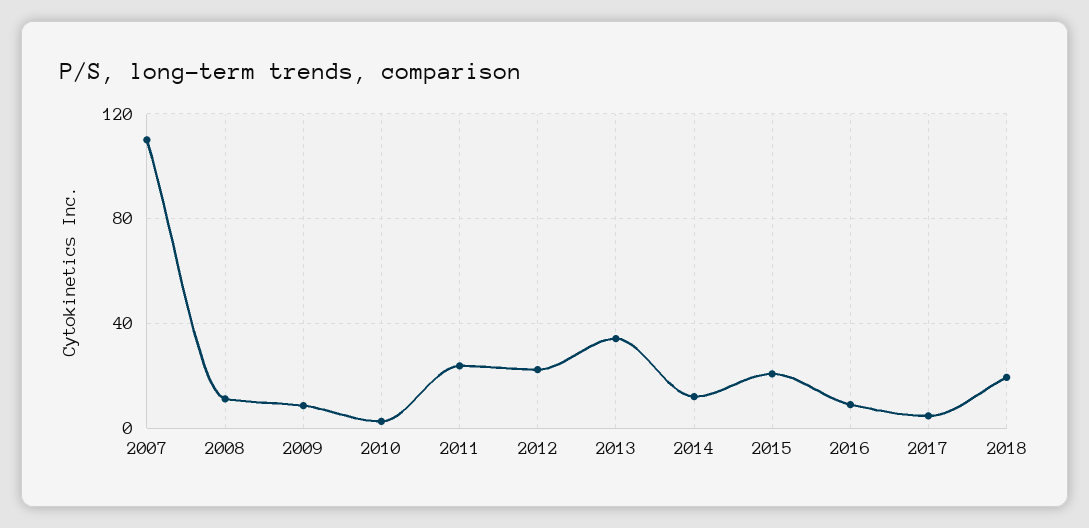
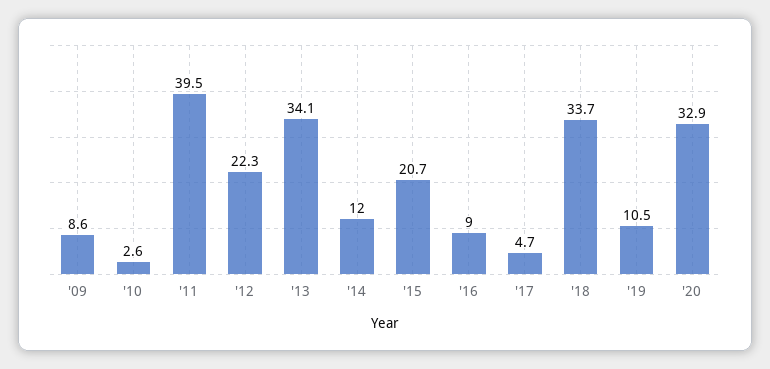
2007: 110 -> none
2008: 10 -> none
2011: 25 -> 39.5
2018: 20 -> 33.7
'19: none -> 10.5
'20: none -> 32.9

